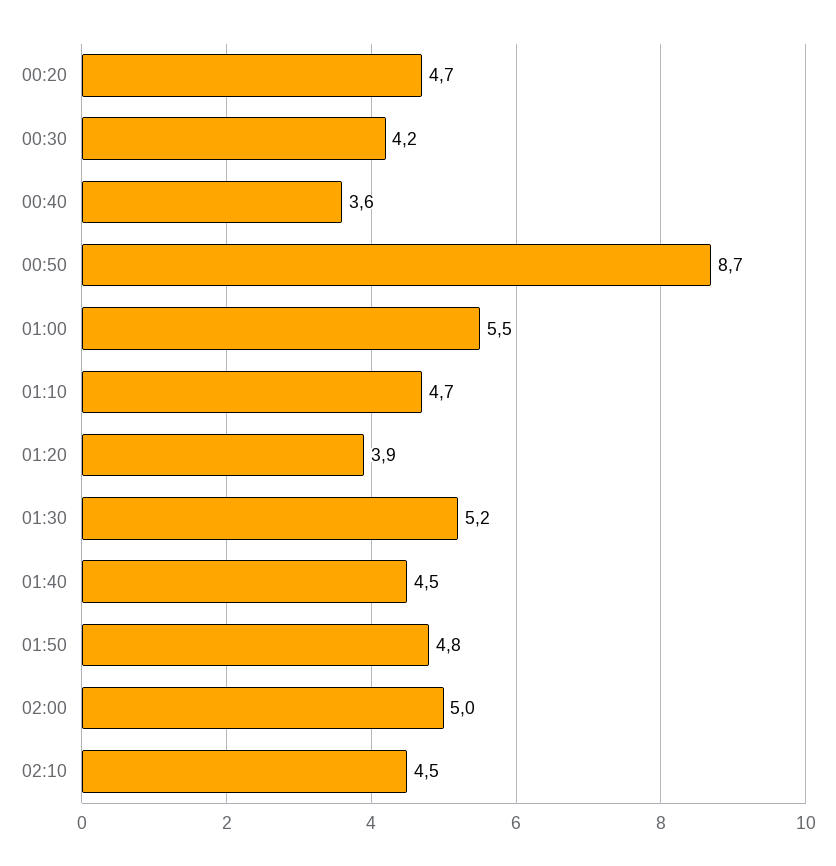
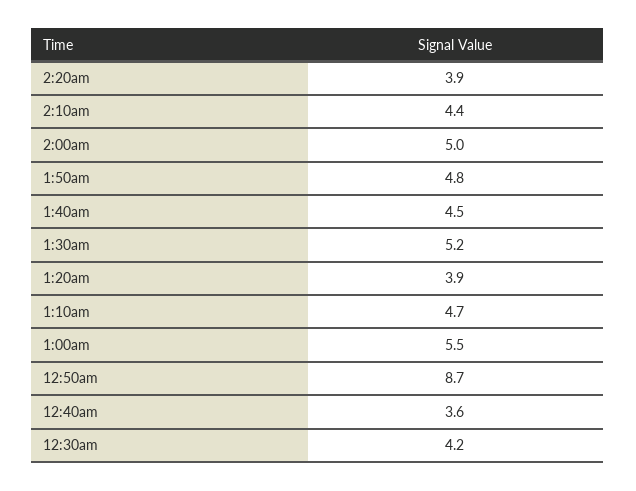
00:20: 4.7 -> none
02:10: 4.5 -> 4.4
2:20am: none -> 3.9

